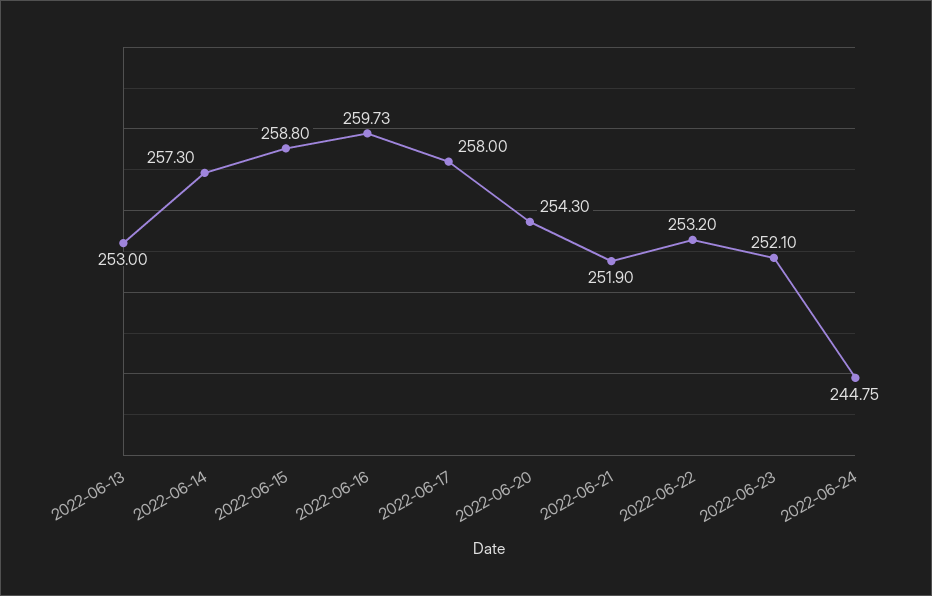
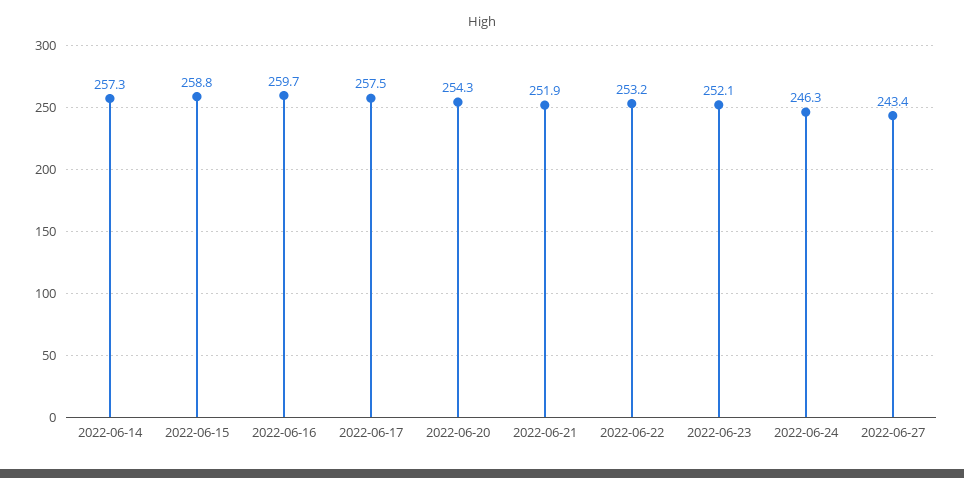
2022-06-13: 253 -> none
2022-06-17: 258 -> 257.5
2022-06-24: 244.75 -> 246.3
2022-06-27: none -> 243.4

